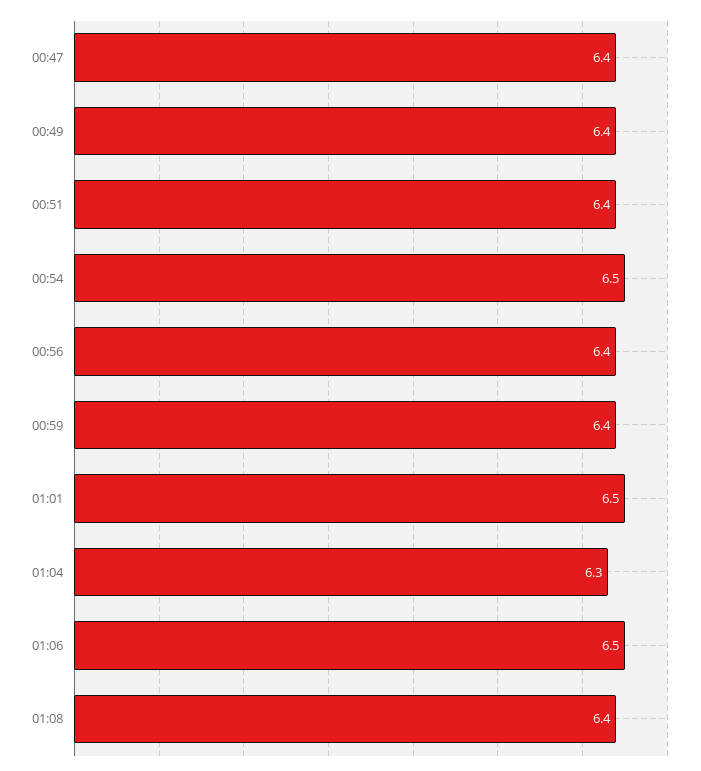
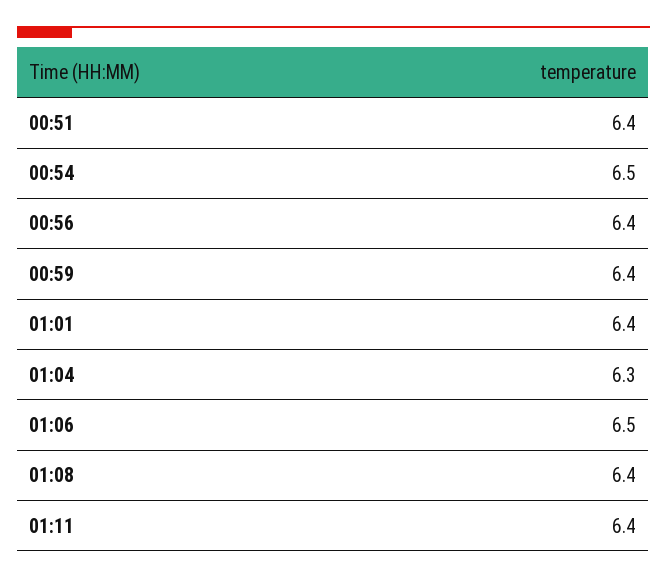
00:47: 6.4 -> none
00:49: 6.4 -> none
01:01: 6.5 -> 6.4
01:11: none -> 6.4

